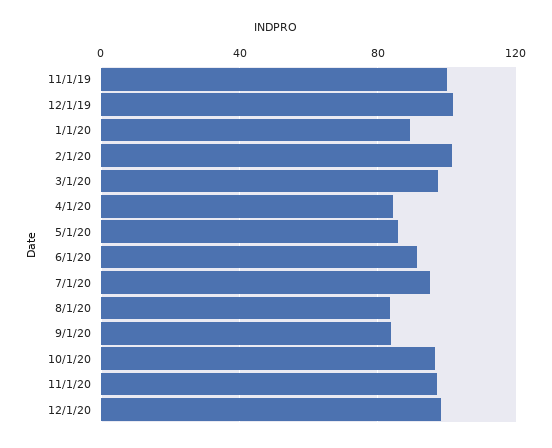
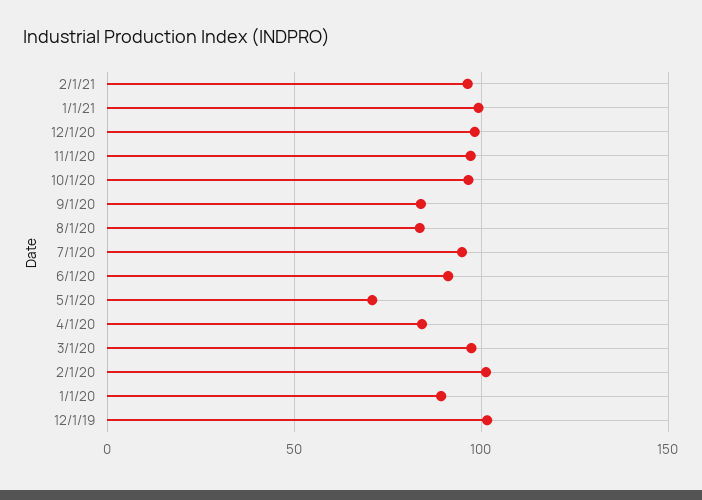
11/1/19: 100 -> none
5/1/20: 85 -> 70
2/1/21: none -> 95
1/1/21: none -> 100

